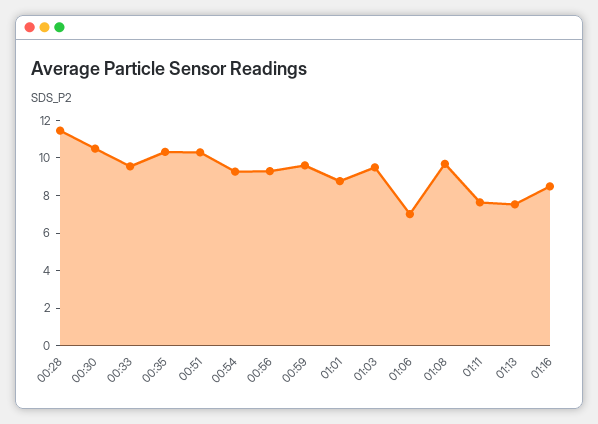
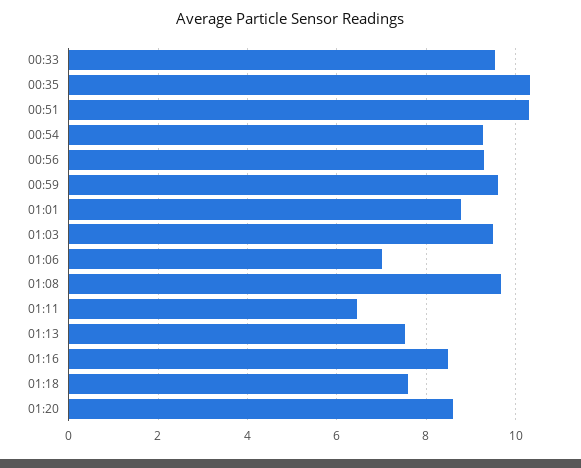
00:28: 11.5 -> none
00:30: 10.5 -> none
01:11: 7.5 -> 6.4
01:18: none -> 7.6
01:20: none -> 8.6

